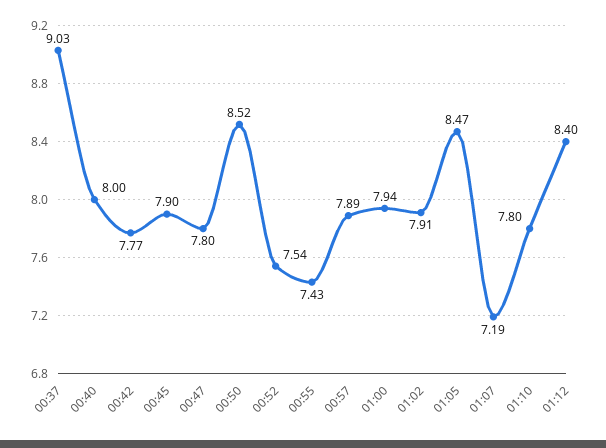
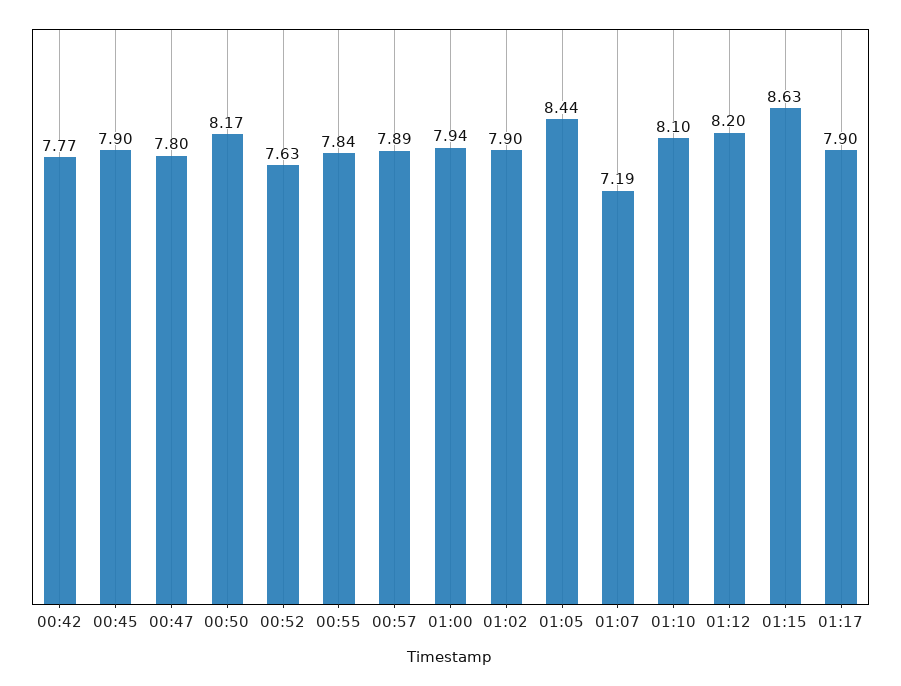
00:37: 9.03 -> none
00:40: 8 -> none
00:50: 8.52 -> 8.17
00:52: 7.54 -> 7.63
00:55: 7.43 -> 7.84
01:02: 7.91 -> 7.9
01:05: 8.47 -> 8.44
01:10: 7.8 -> 8.1
01:12: 8.4 -> 8.2
01:15: none -> 8.63
01:17: none -> 7.9

